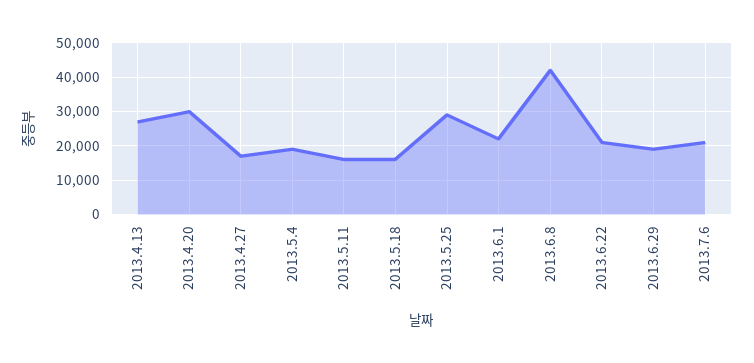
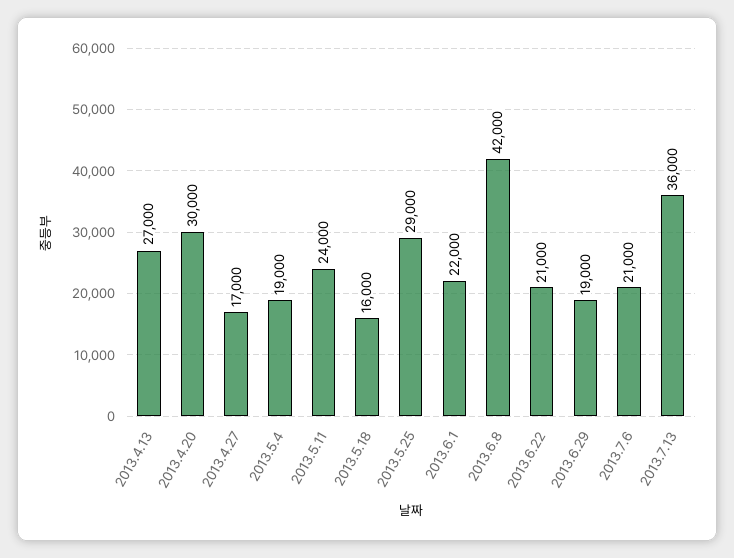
2013.5.11: 16000 -> 24000
2013.7.13: none -> 36000

